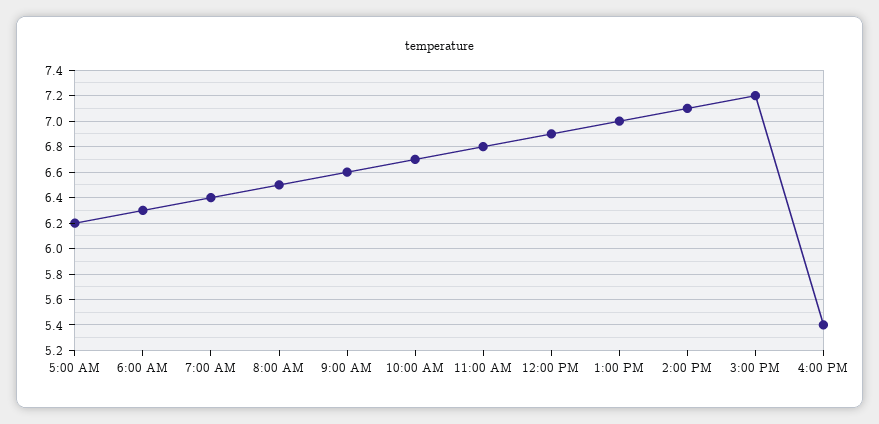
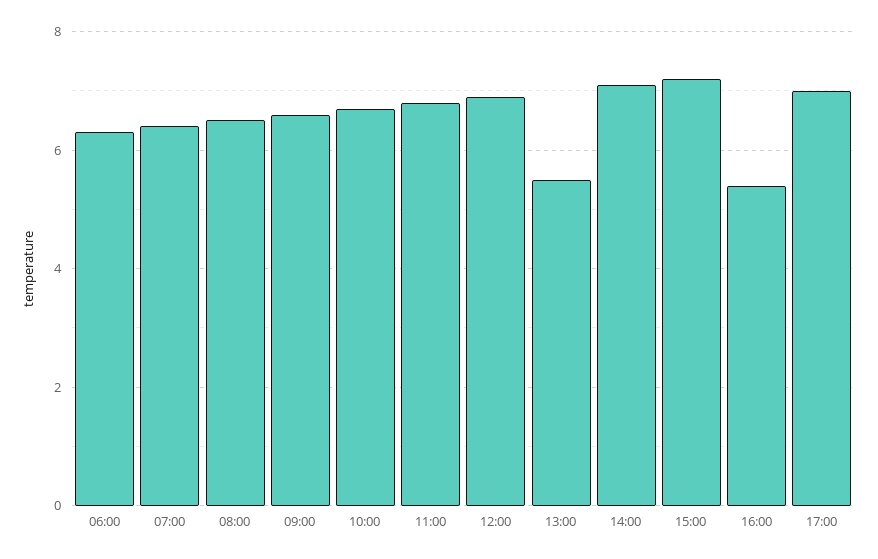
5:00 AM: 6.2 -> none
1:00 PM: 7 -> 5.5
17:00: none -> 7

